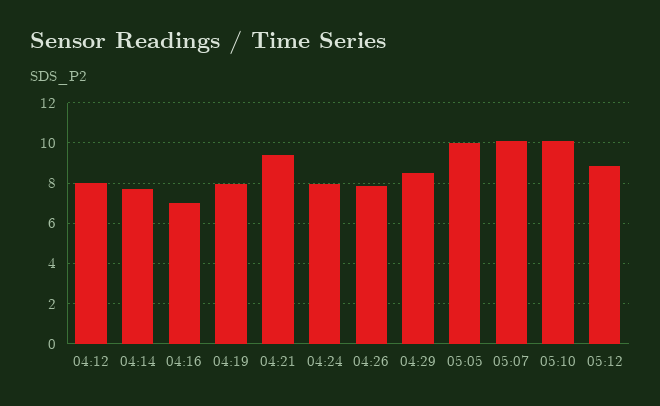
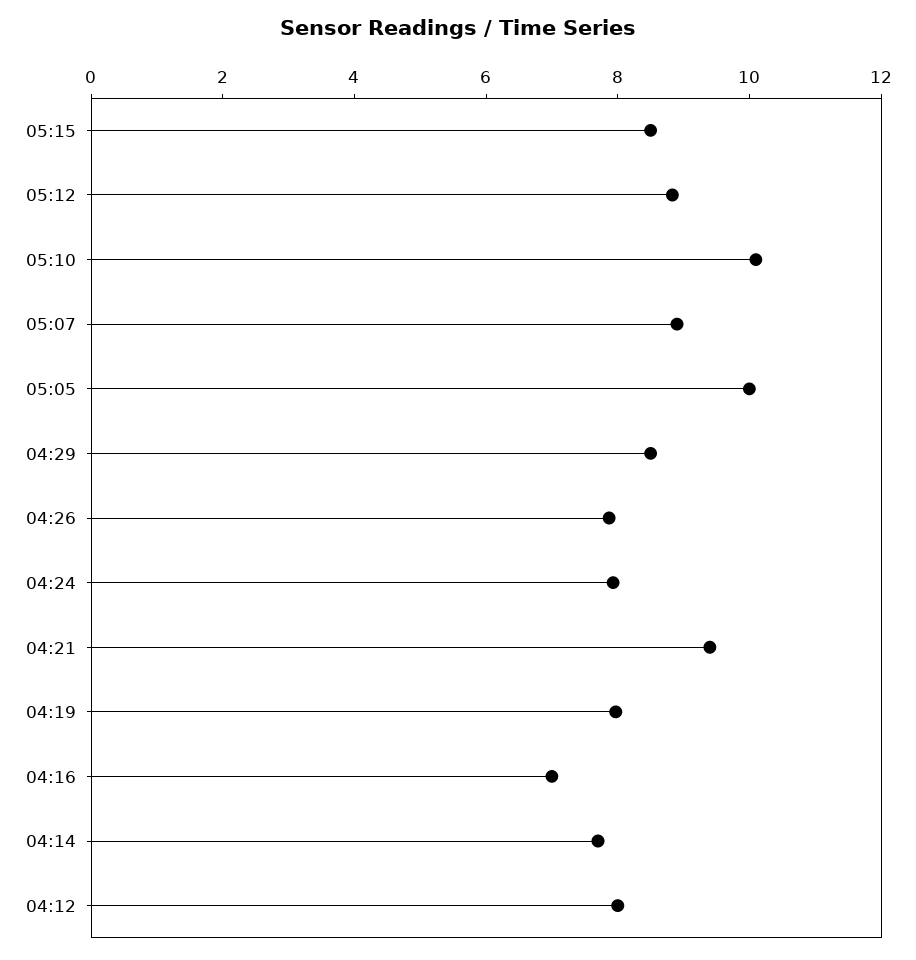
05:07: 10 -> 9
05:15: none -> 8.5

